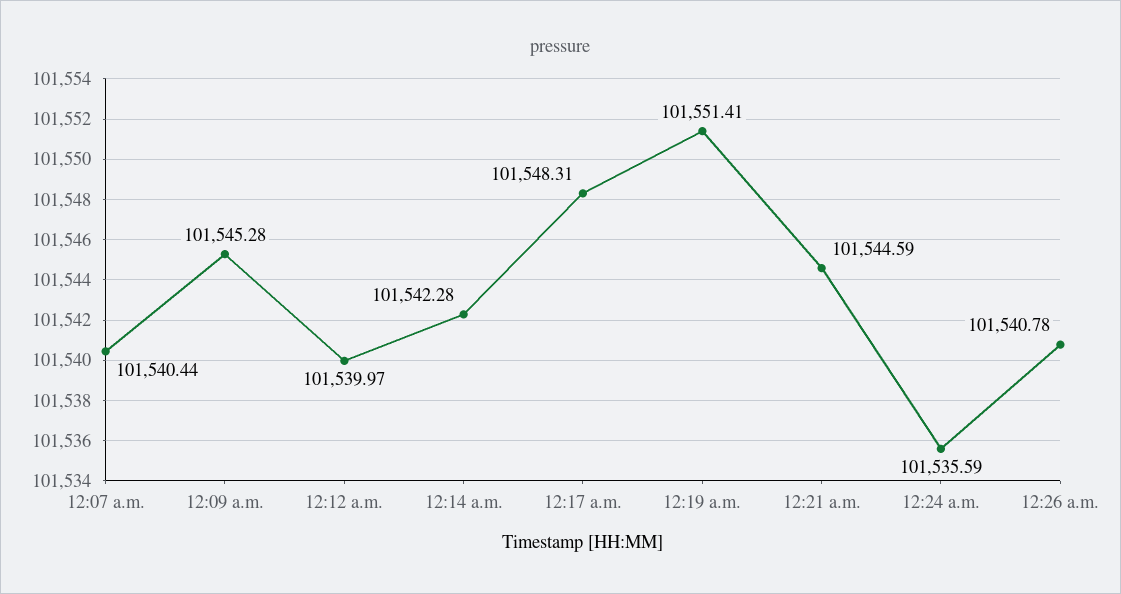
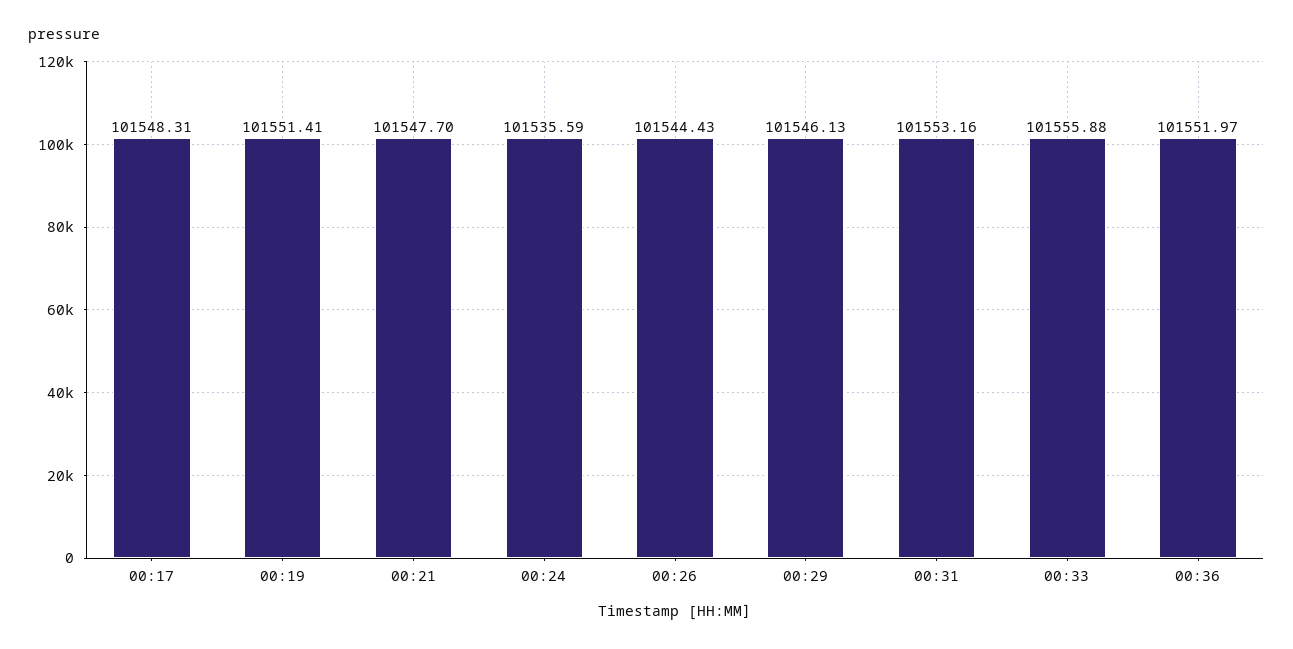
12:07 a.m.: 101540.44 -> none
12:09 a.m.: 101545.28 -> none
12:12 a.m.: 101539.97 -> none
12:14 a.m.: 101542.28 -> none
12:21 a.m.: 101544.59 -> 101547.7
12:26 a.m.: 101540.78 -> 101544.43
00:29: none -> 101546.13
00:31: none -> 101553.16
00:33: none -> 101555.88
00:36: none -> 101551.97

